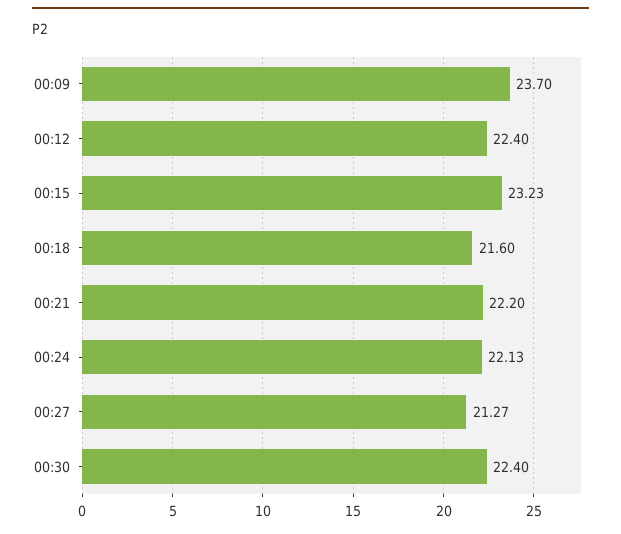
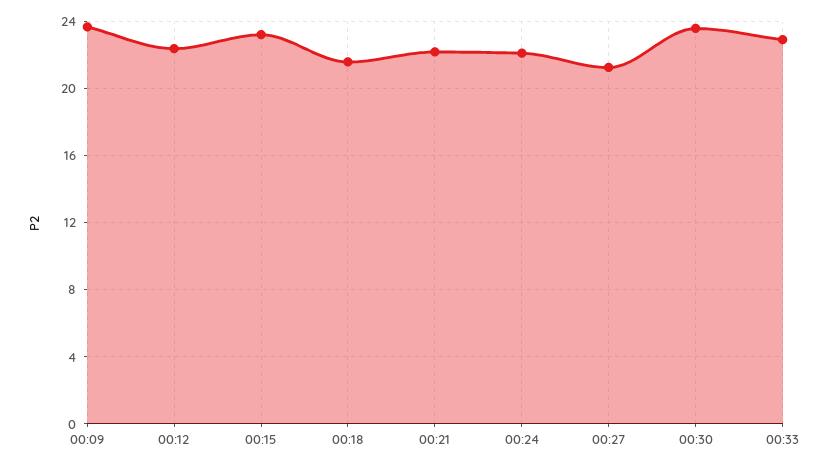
00:30: 22.4 -> 23.5
00:33: none -> 23

